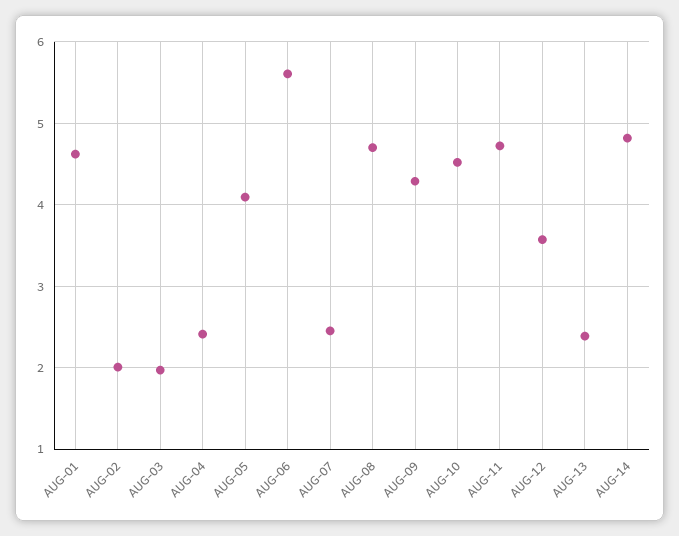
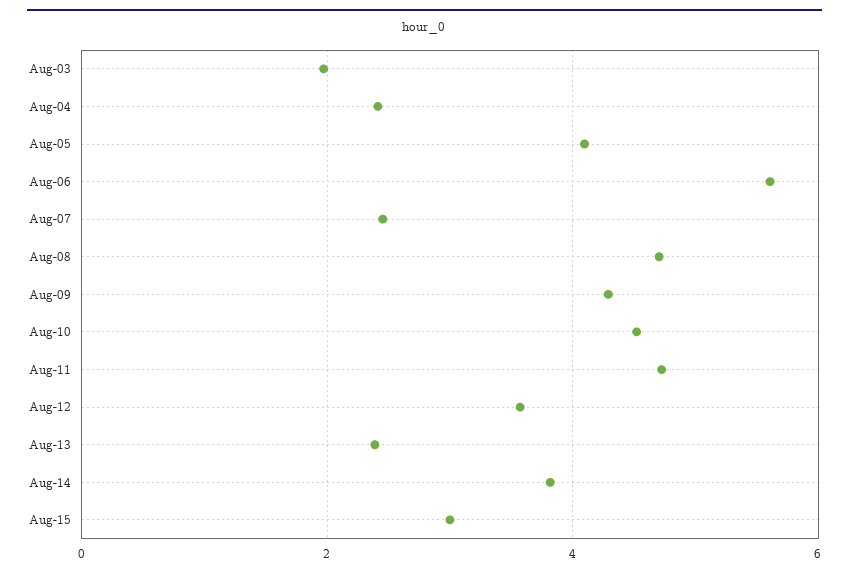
AUG-01: 4.6 -> none
AUG-02: 2 -> none
AUG-14: 4.8 -> 3.8
Aug-15: none -> 3

